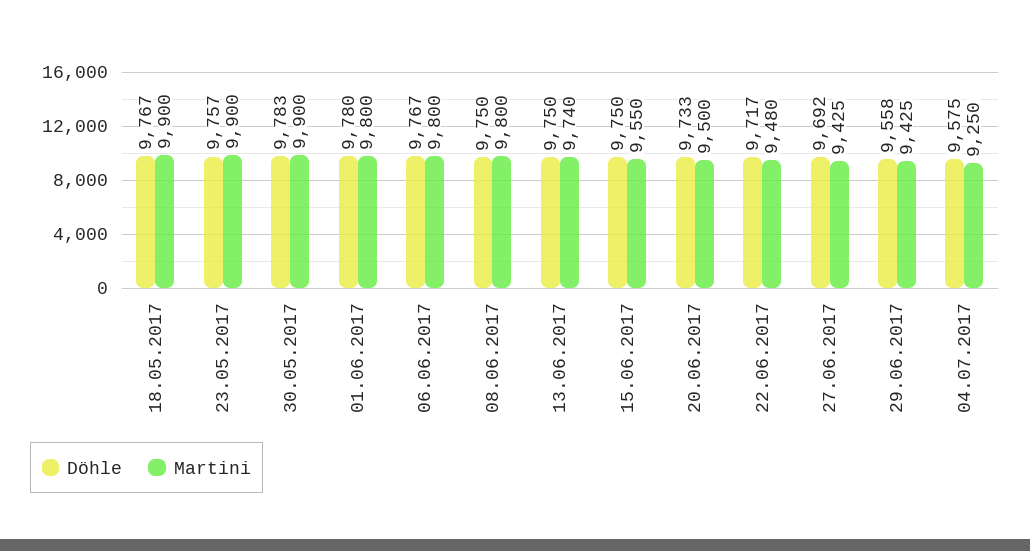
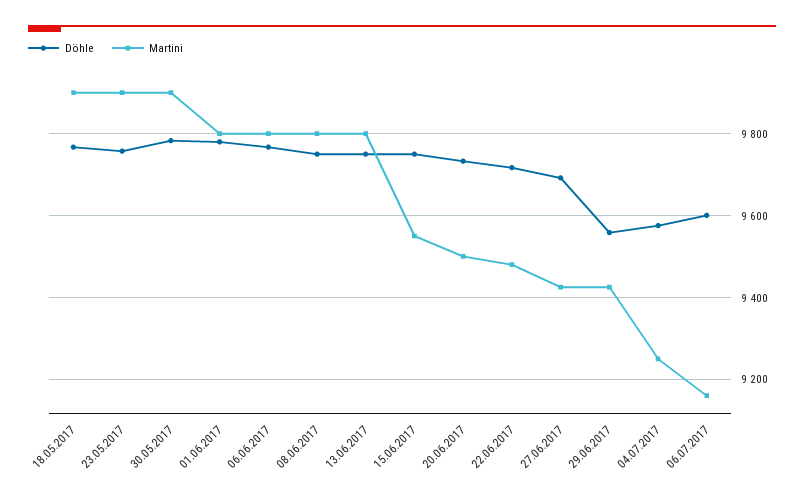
Martini, 13.06.2017: 9740 -> 9800
Döhle, 06.07.2017: none -> 9600
Martini, 06.07.2017: none -> 9160

